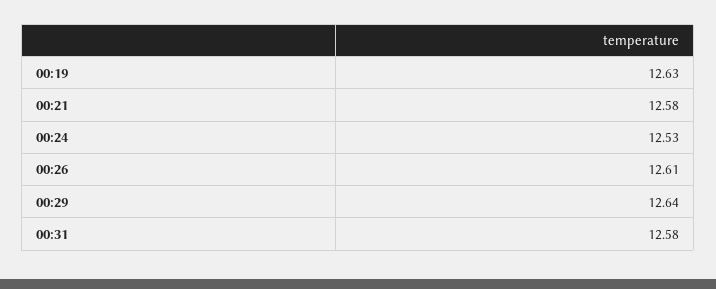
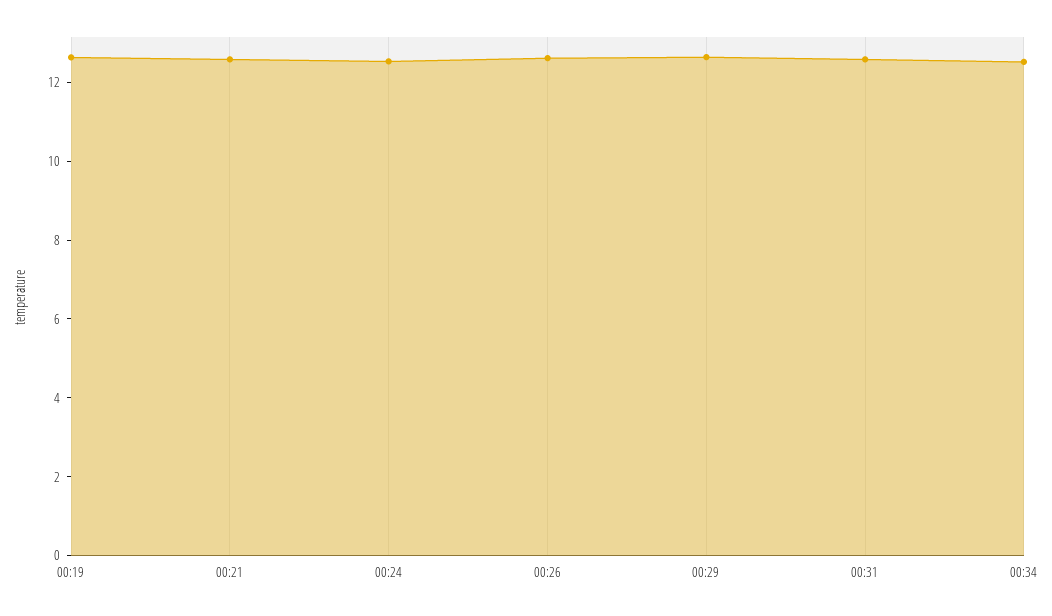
00:34: none -> 12.5

